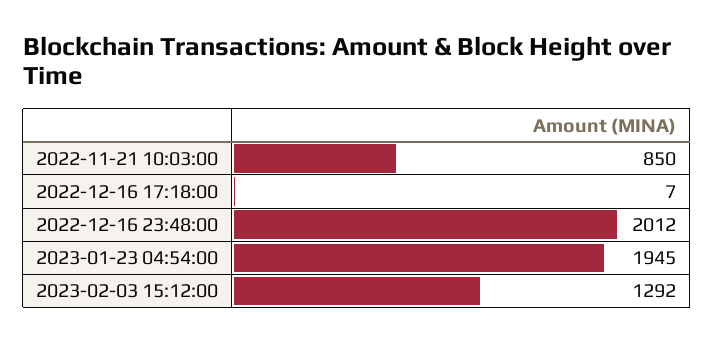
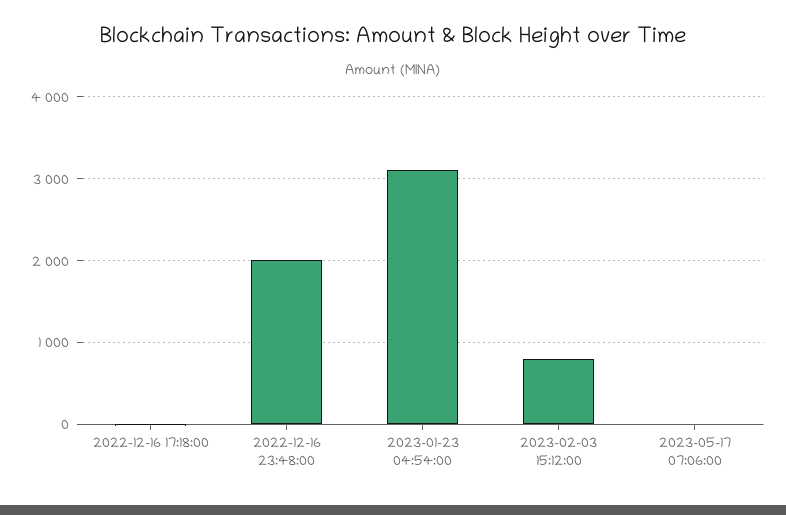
2022-11-21 10:03:00: 850 -> none
2023-01-23 04:54:00: 1945 -> 3100
2023-02-03 15:12:00: 1292 -> 800
2023-05-17 07:06:00: none -> 0

